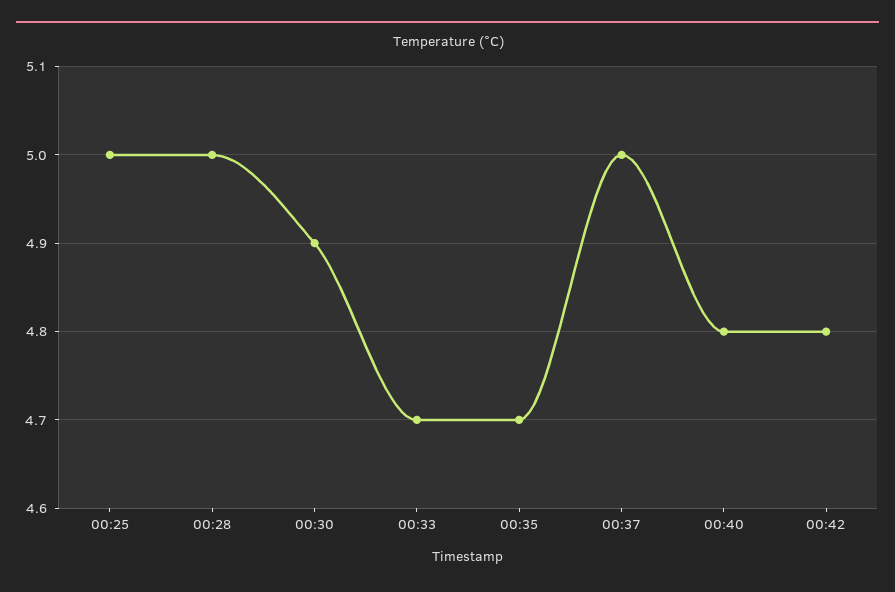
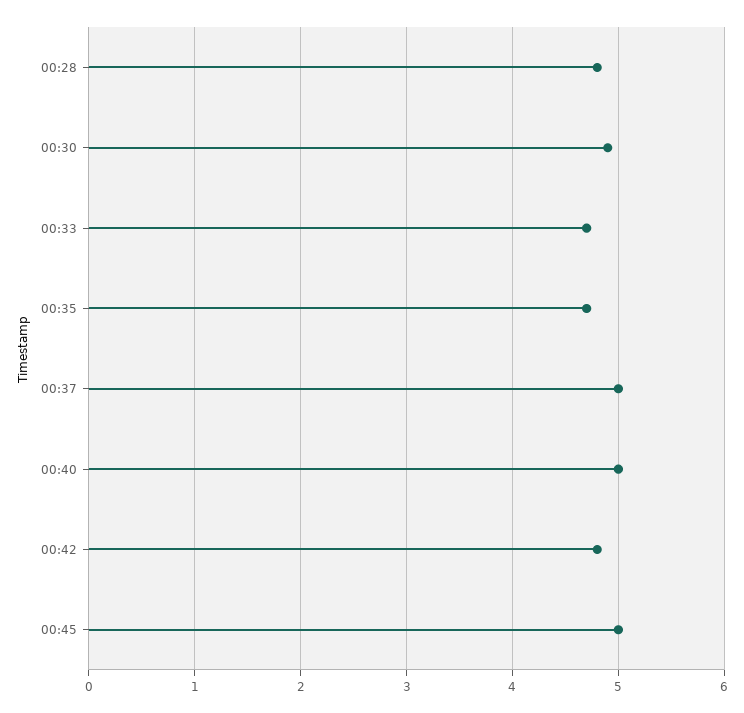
00:25: 5 -> none
00:28: 5 -> 4.8
00:40: 4.8 -> 5
00:45: none -> 5

